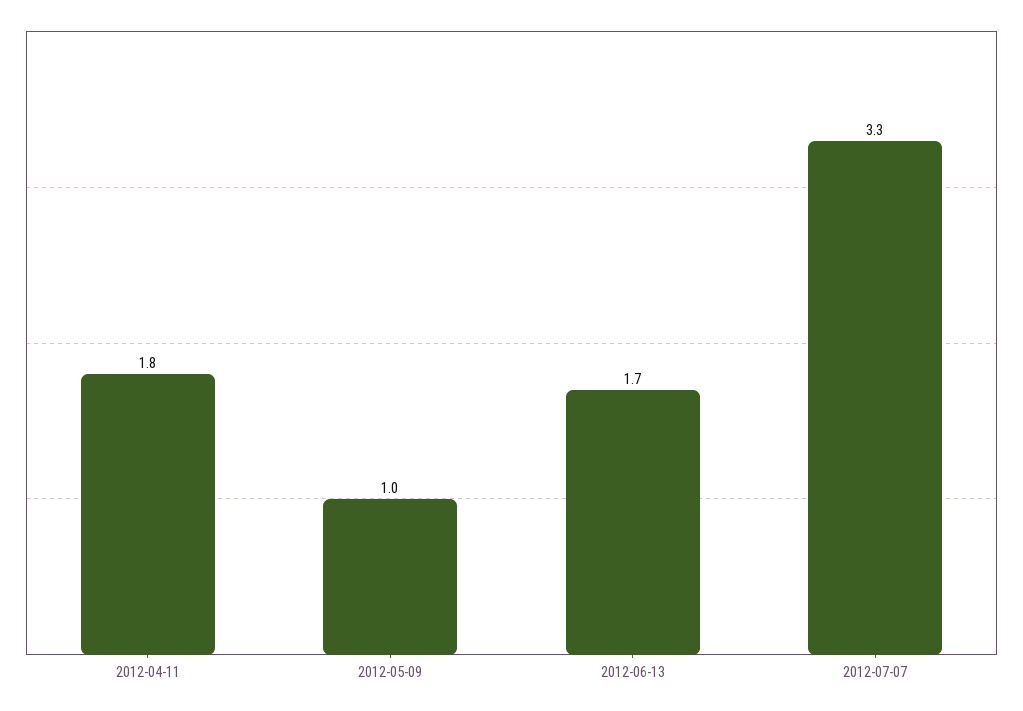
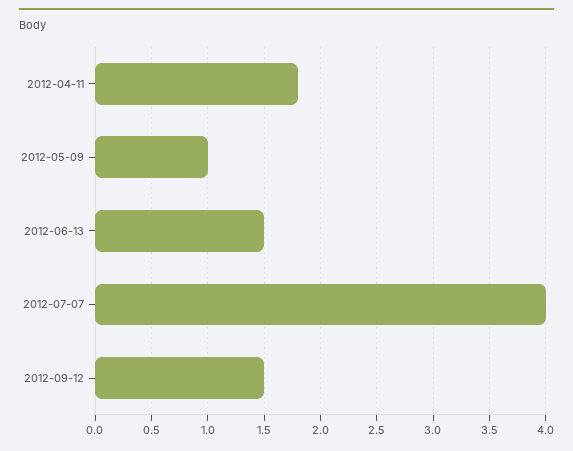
2012-06-13: 1.7 -> 1.5
2012-07-07: 3.3 -> 4
2012-09-12: none -> 1.5

